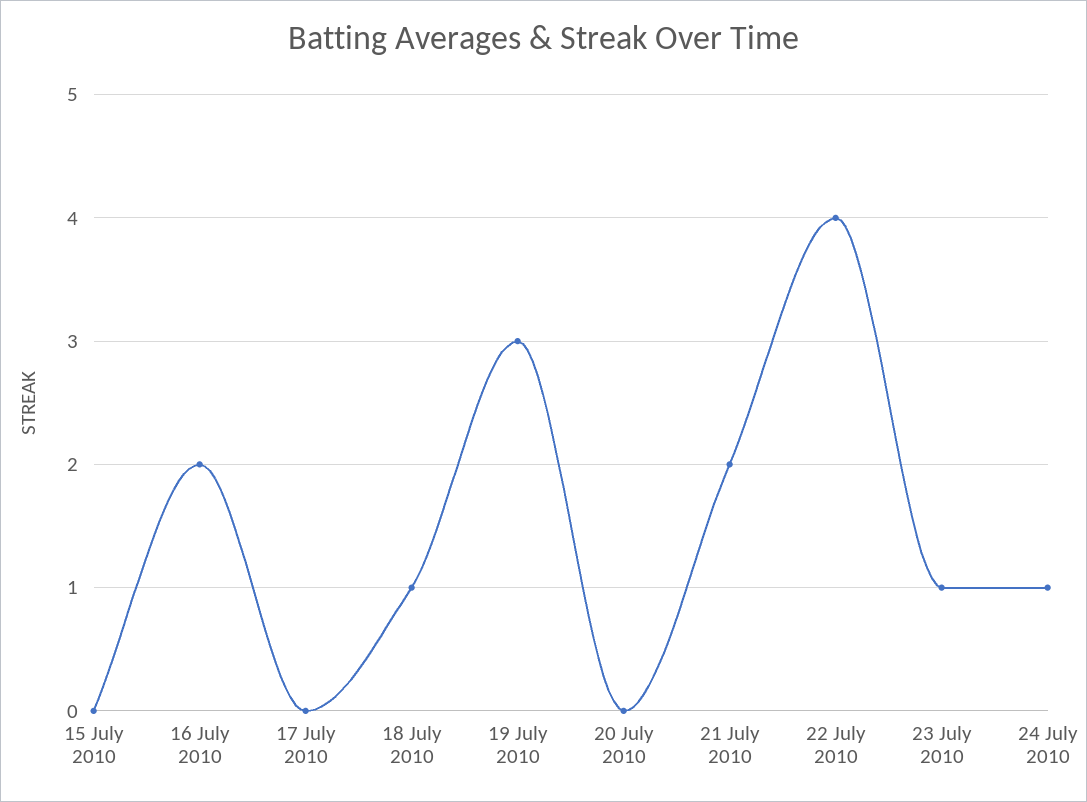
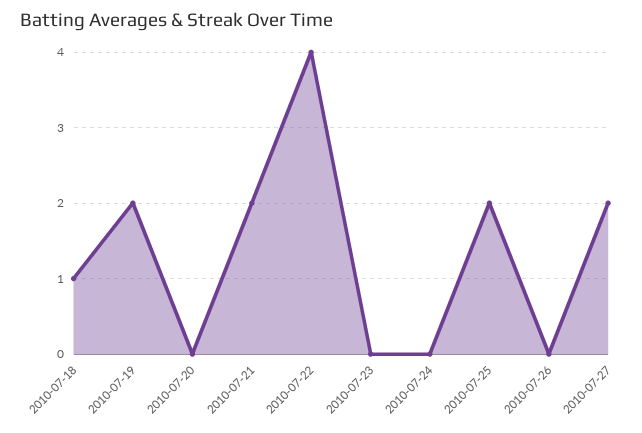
15 July 2010: 0 -> none
16 July 2010: 2 -> none
17 July 2010: 0 -> none
19 July 2010: 3 -> 2
23 July 2010: 1 -> 0
24 July 2010: 1 -> 0
2010-07-25: none -> 2
2010-07-26: none -> 0
2010-07-27: none -> 2

